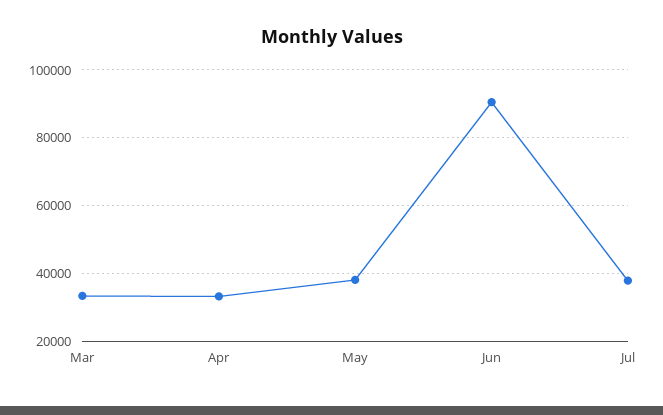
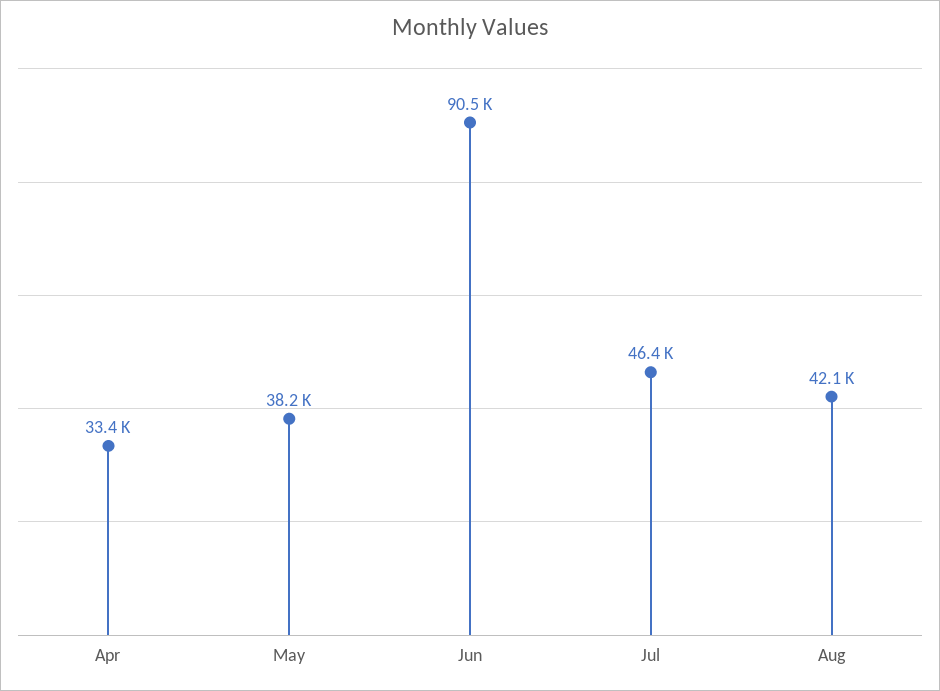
Mar: 34000 -> none
Jul: 38000 -> 46400
Aug: none -> 42100

